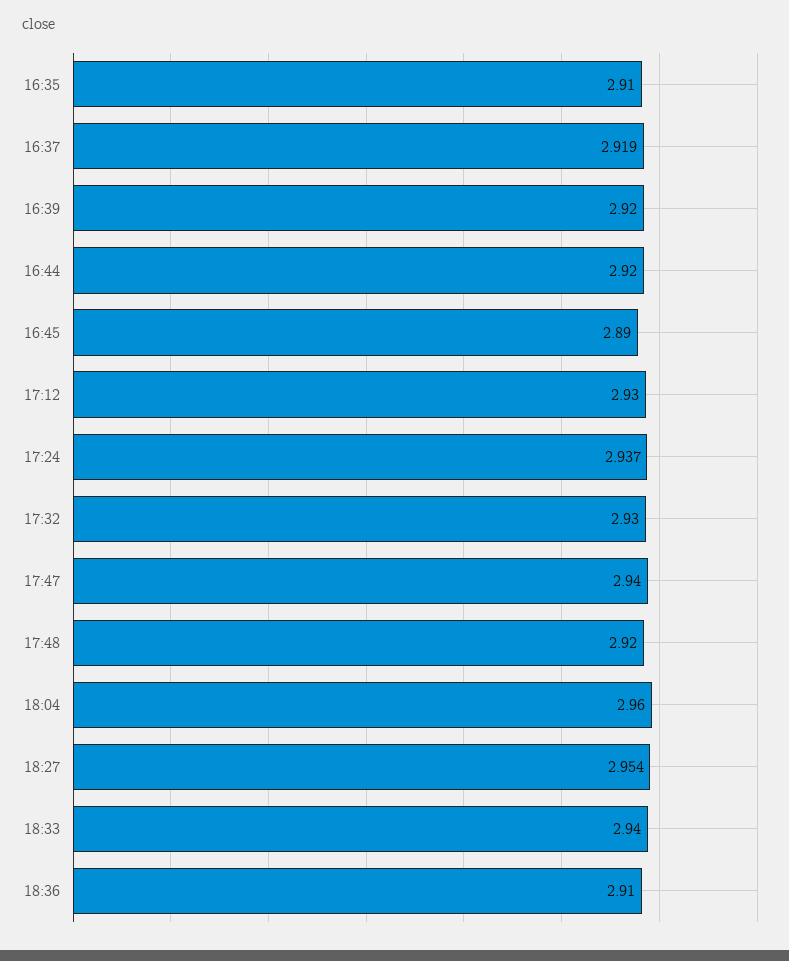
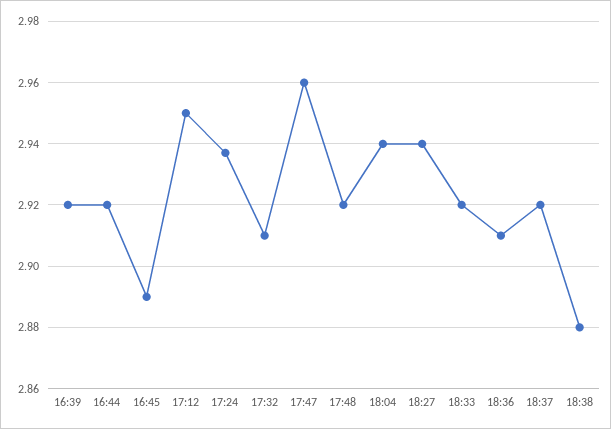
16:35: 2.91 -> none
16:37: 2.919 -> none
17:12: 2.93 -> 2.95
17:32: 2.93 -> 2.91
17:47: 2.94 -> 2.96
18:04: 2.96 -> 2.94
18:27: 2.954 -> 2.94
18:33: 2.94 -> 2.92
18:37: none -> 2.92
18:38: none -> 2.88

